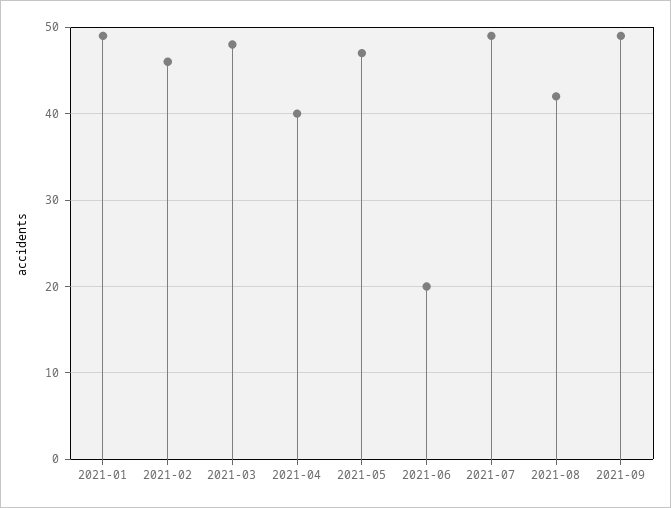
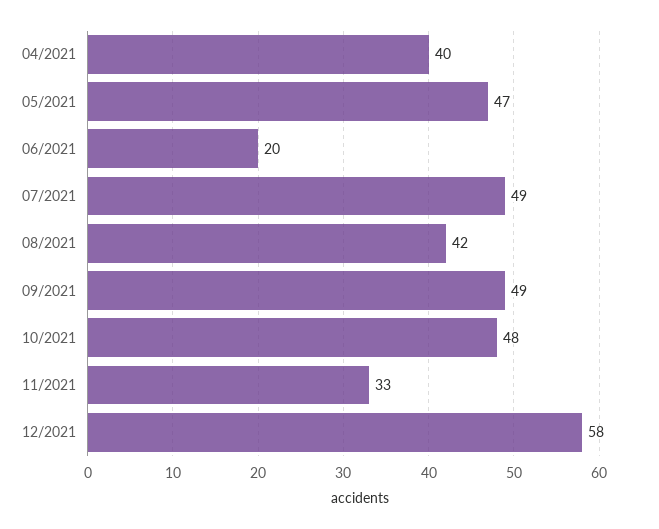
2021-01: 49 -> none
2021-02: 46 -> none
2021-03: 48 -> none
10/2021: none -> 48
11/2021: none -> 33
12/2021: none -> 58

